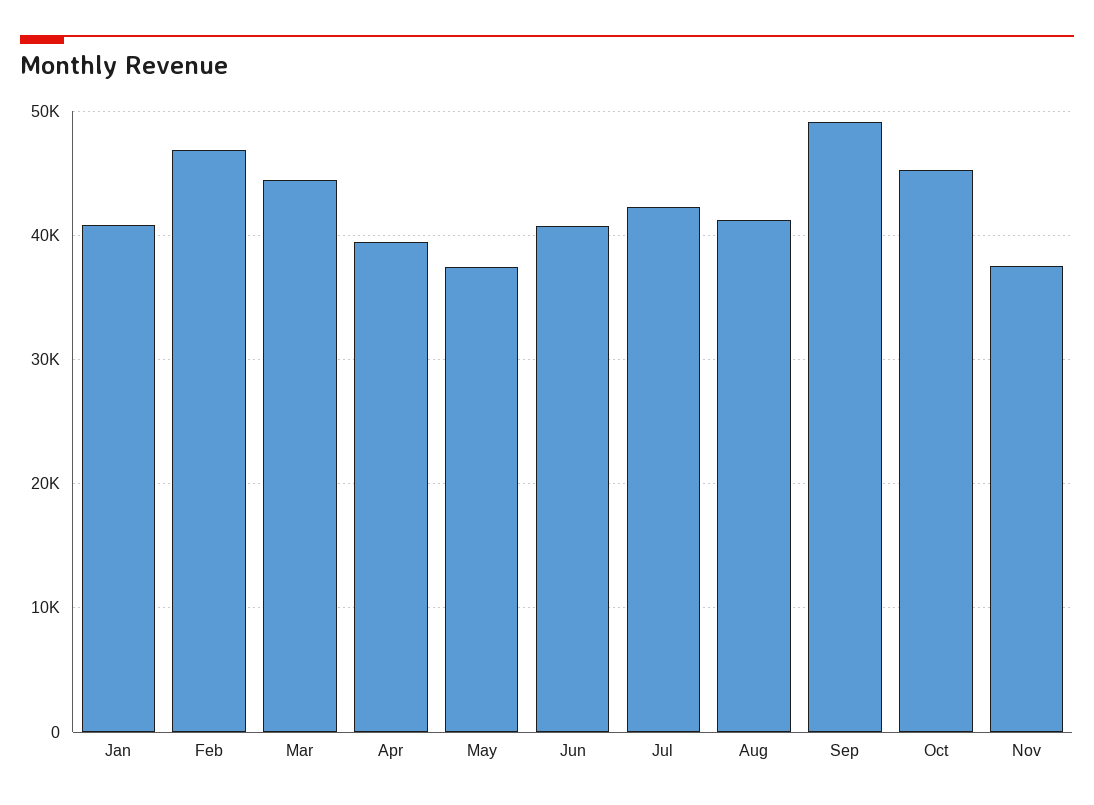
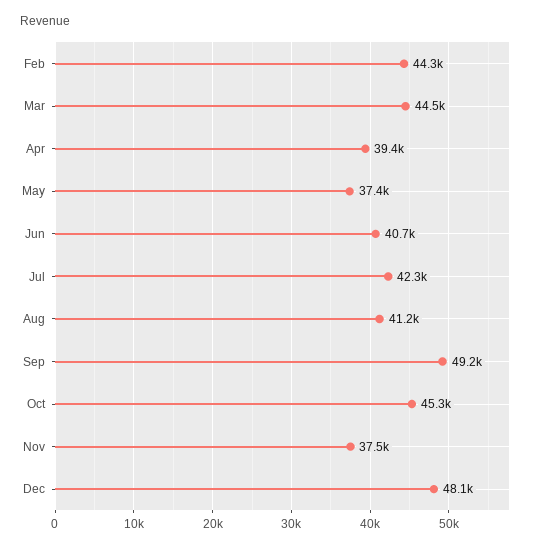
Jan: 41000 -> none
Feb: 47000 -> 44300
Dec: none -> 48100

